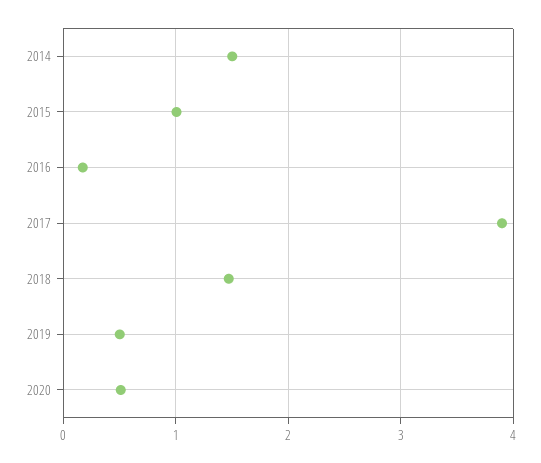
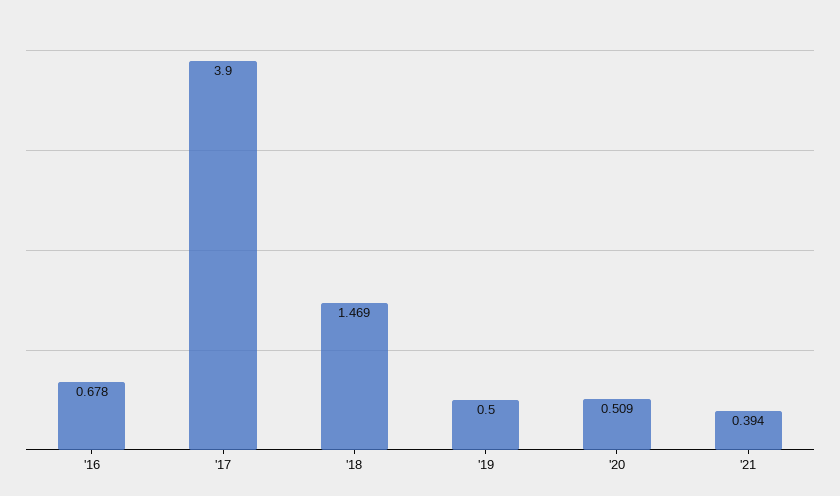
2014: 1.5 -> none
2015: 1 -> none
2016: 0.2 -> 0.678
'21: none -> 0.394

